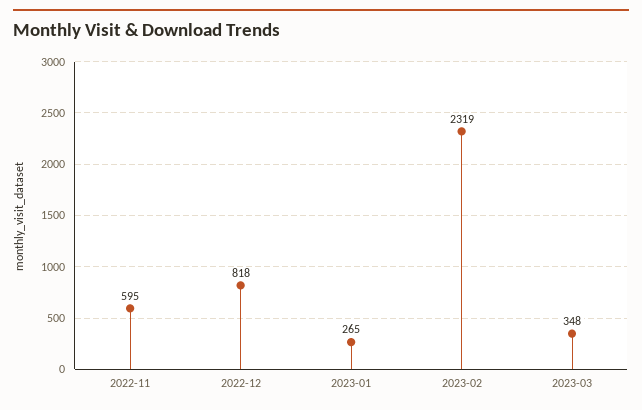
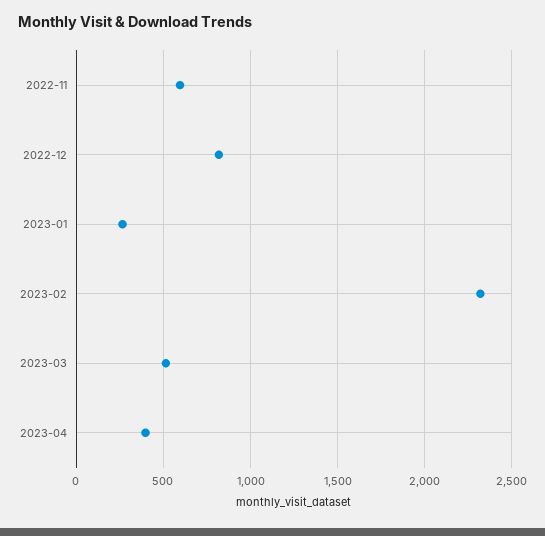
2023-03: 348 -> 500
2023-04: none -> 400

